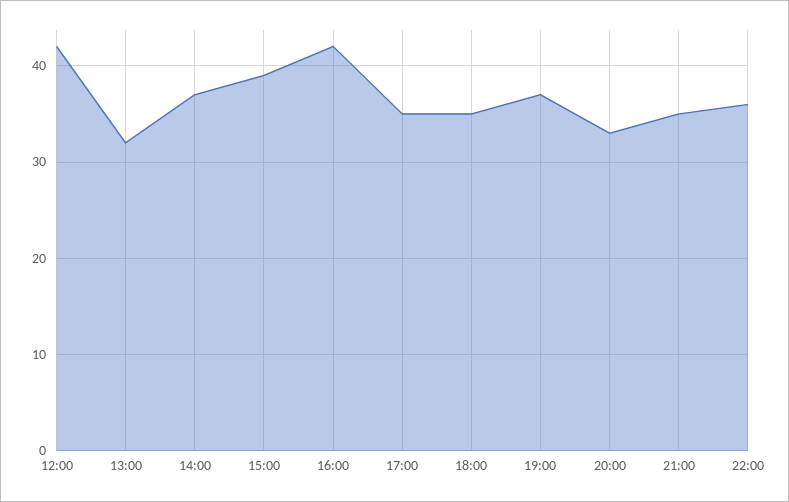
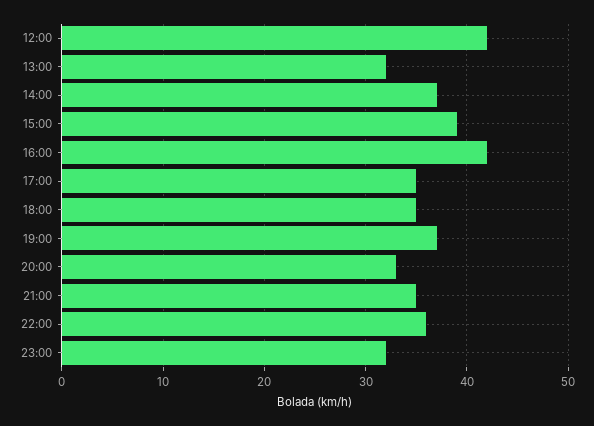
23:00: none -> 32

